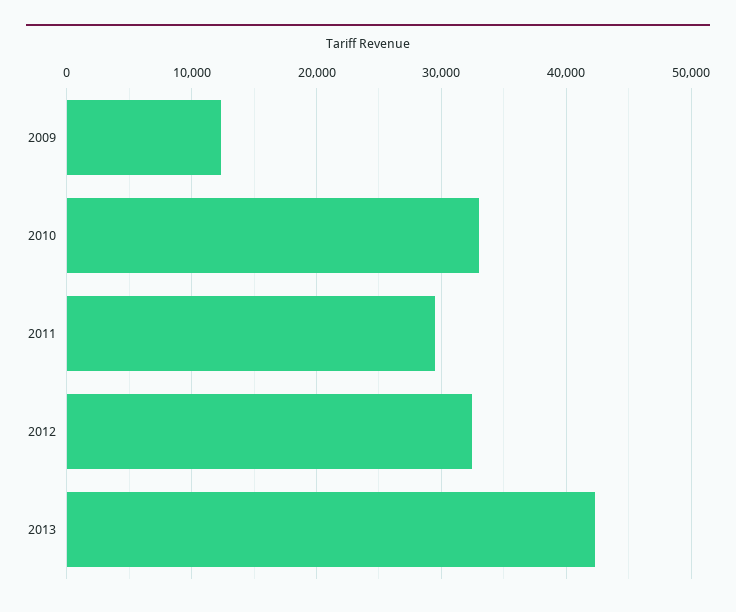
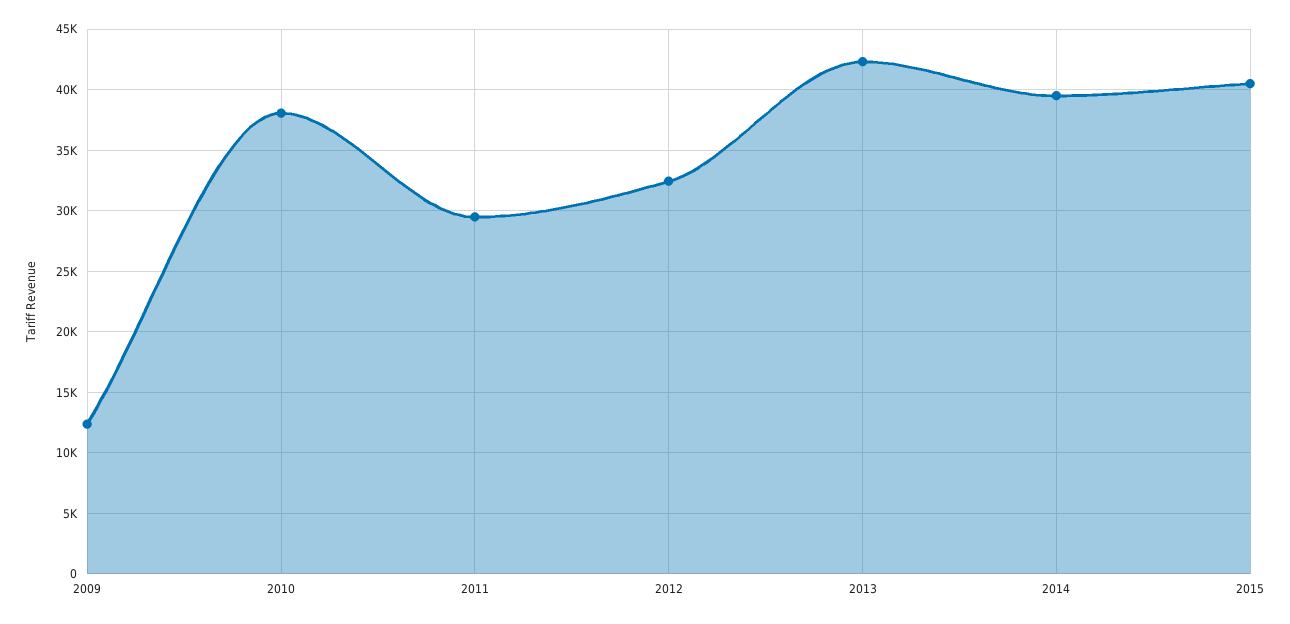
2010: 33000 -> 38000
2014: none -> 39500
2015: none -> 40500

